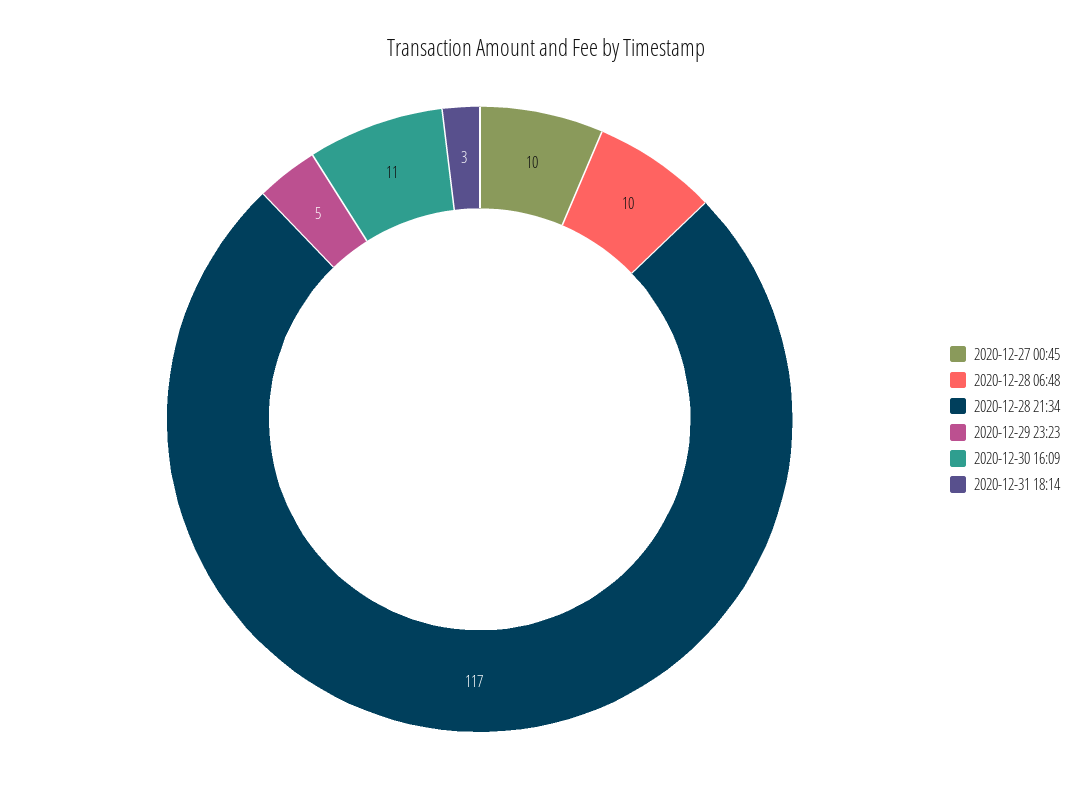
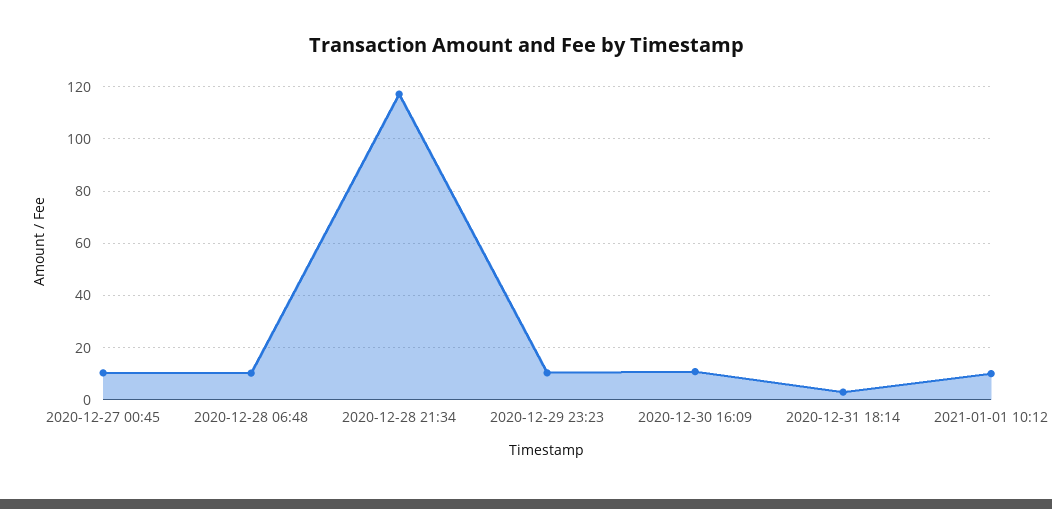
2020-12-29 23:23: 5 -> 10
2021-01-01 10:12: none -> 10

